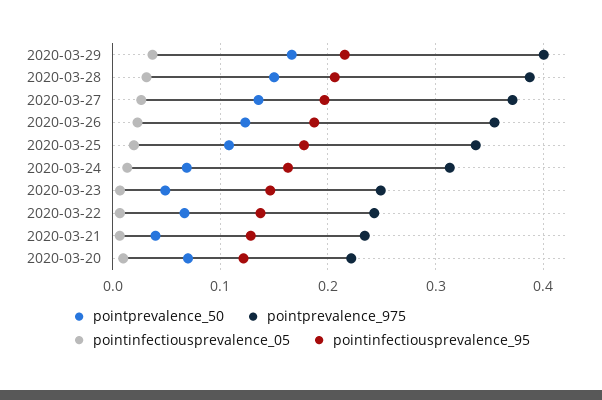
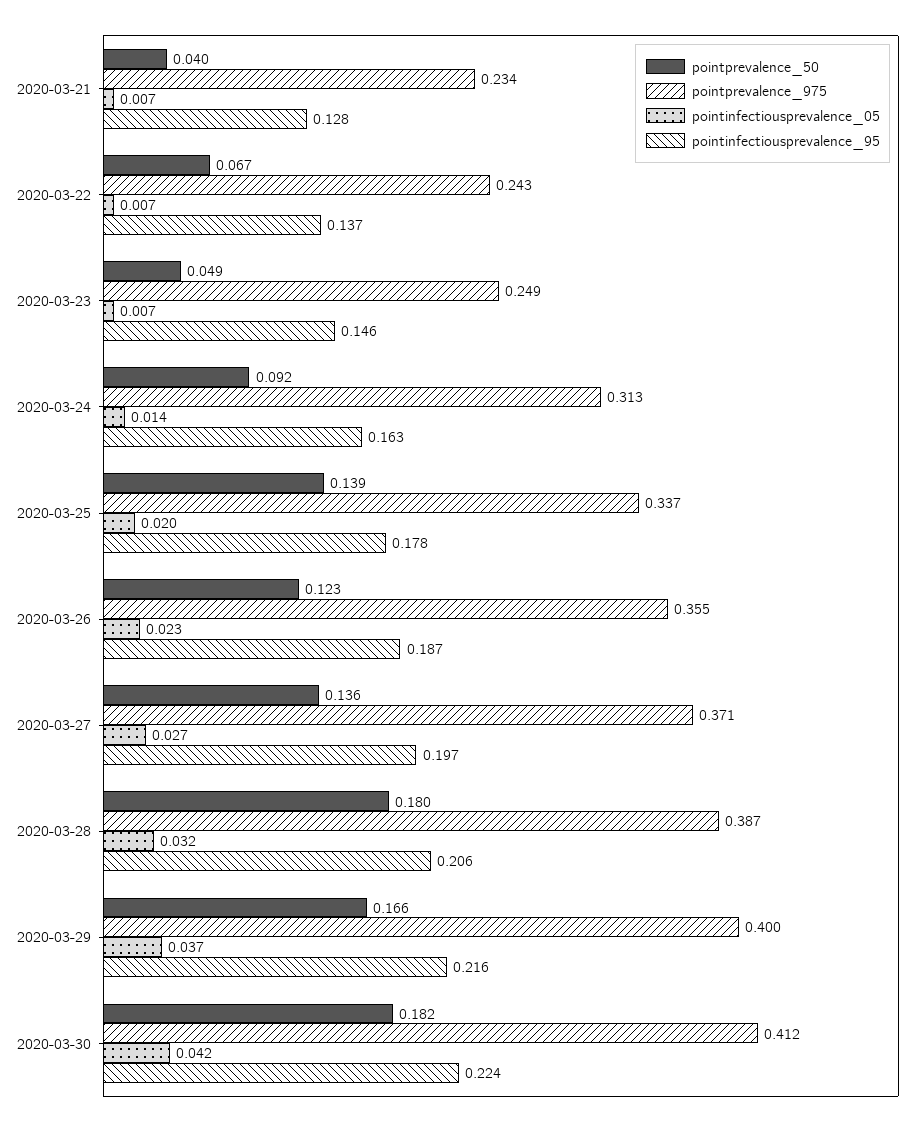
pointprevalence_50, 2020-03-28: 0.15 -> 0.18
pointprevalence_50, 2020-03-25: 0.11 -> 0.139
pointprevalence_50, 2020-03-24: 0.07 -> 0.092
pointprevalence_50, 2020-03-20: 0.07 -> none
pointprevalence_975, 2020-03-20: 0.22 -> none
pointinfectiousprevalence_05, 2020-03-20: 0.01 -> none
pointinfectiousprevalence_95, 2020-03-20: 0.12 -> none
pointprevalence_50, 2020-03-30: none -> 0.182
pointprevalence_975, 2020-03-30: none -> 0.412
pointinfectiousprevalence_05, 2020-03-30: none -> 0.042
pointinfectiousprevalence_95, 2020-03-30: none -> 0.224

